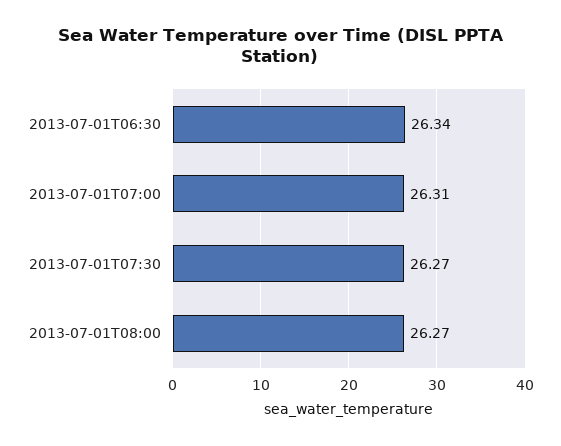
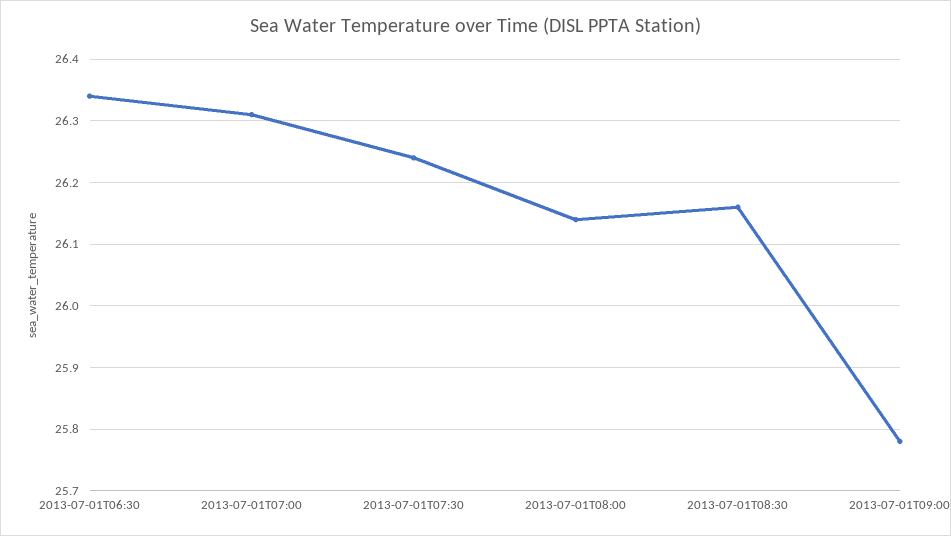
2013-07-01T07:30: 26.27 -> 26.24
2013-07-01T08:00: 26.27 -> 26.14
2013-07-01T08:30: none -> 26.16
2013-07-01T09:00: none -> 25.78

